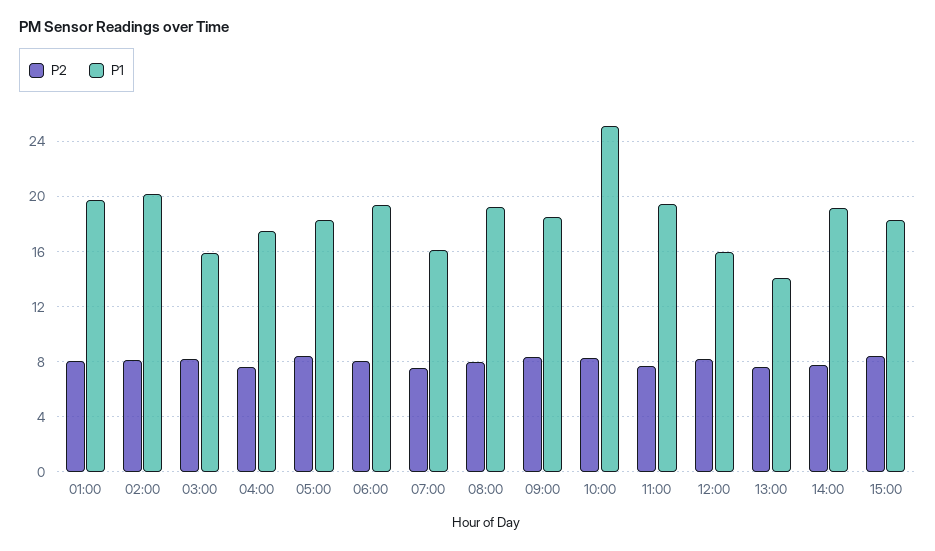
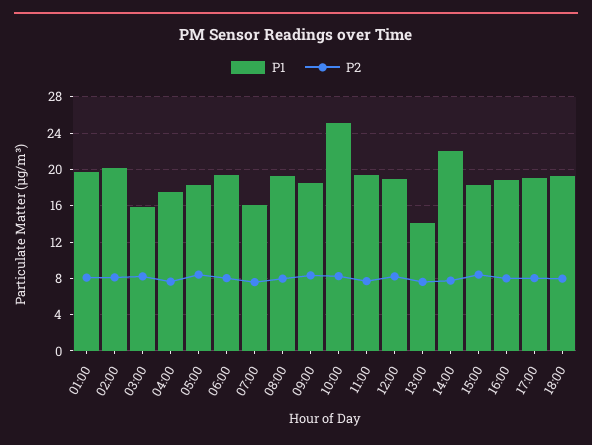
P1, 12:00: 16 -> 19
P1, 14:00: 19 -> 22
P1, 16:00: none -> 19
P2, 16:00: none -> 8
P1, 17:00: none -> 19
P2, 17:00: none -> 8
P1, 18:00: none -> 19
P2, 18:00: none -> 8

